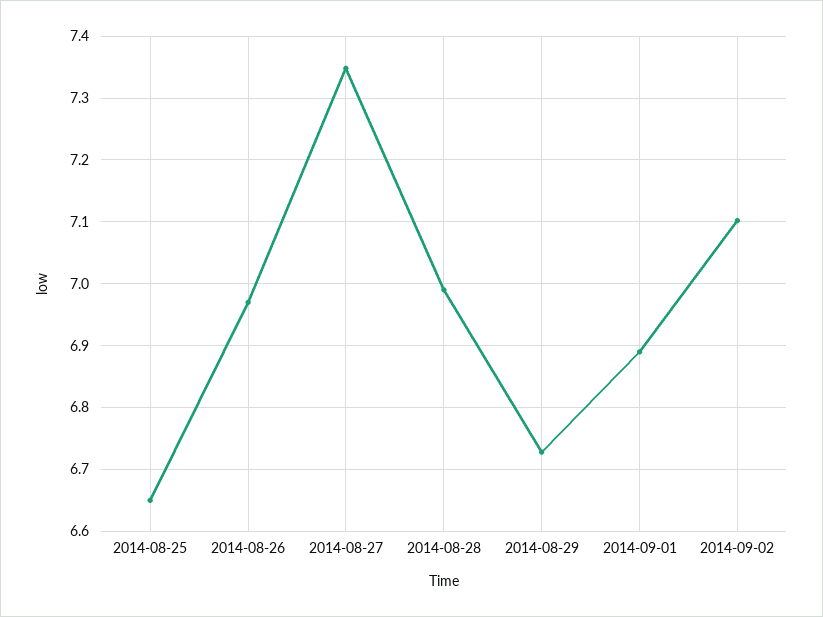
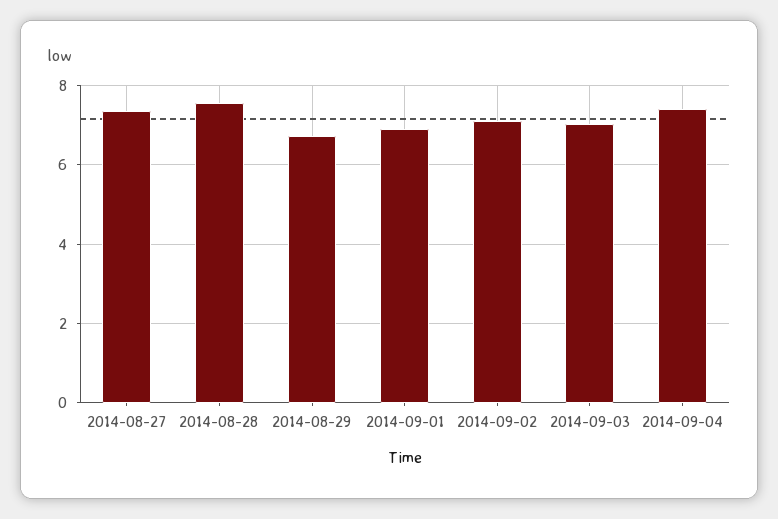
2014-08-25: 6.65 -> none
2014-08-26: 6.97 -> none
2014-08-28: 6.99 -> 7.6
2014-09-03: none -> 7
2014-09-04: none -> 7.4

